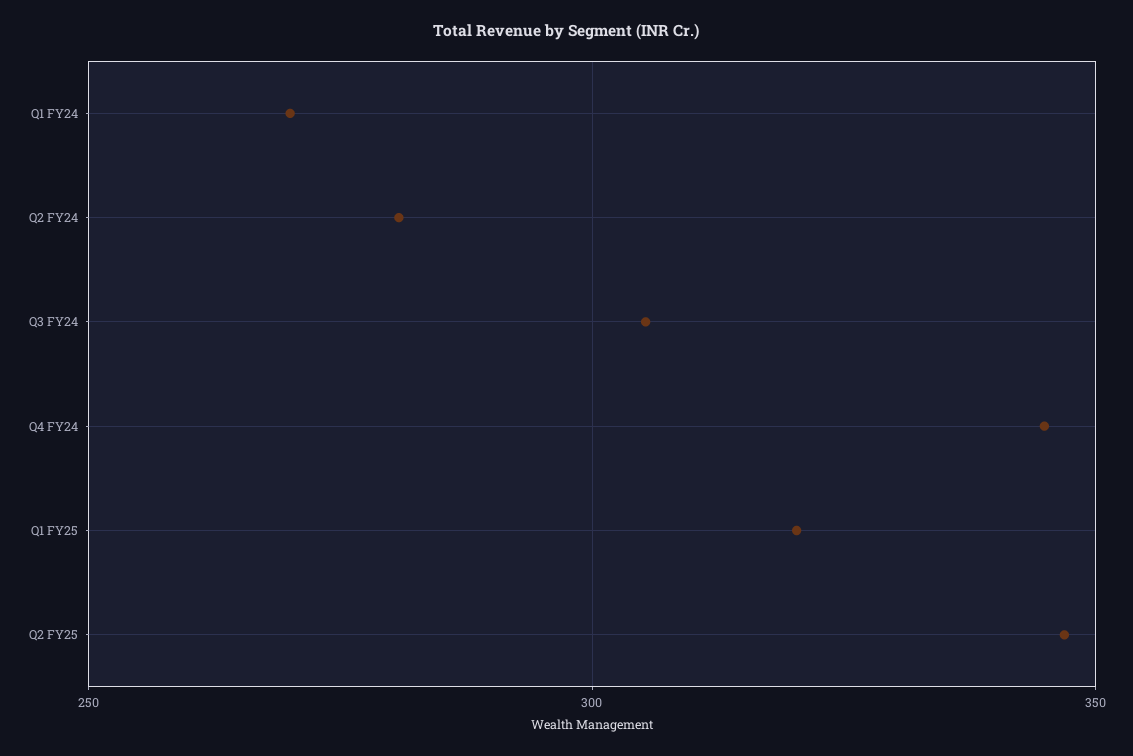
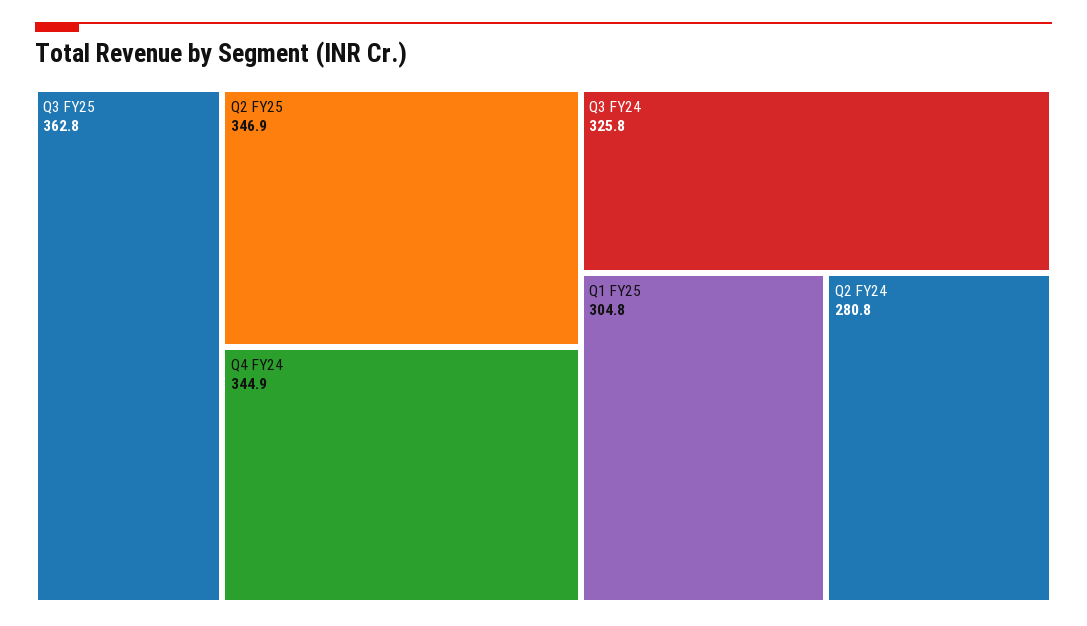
Q1 FY24: 270 -> none
Q3 FY24: 305 -> 325.8
Q1 FY25: 320 -> 304.8
Q3 FY25: none -> 362.8

